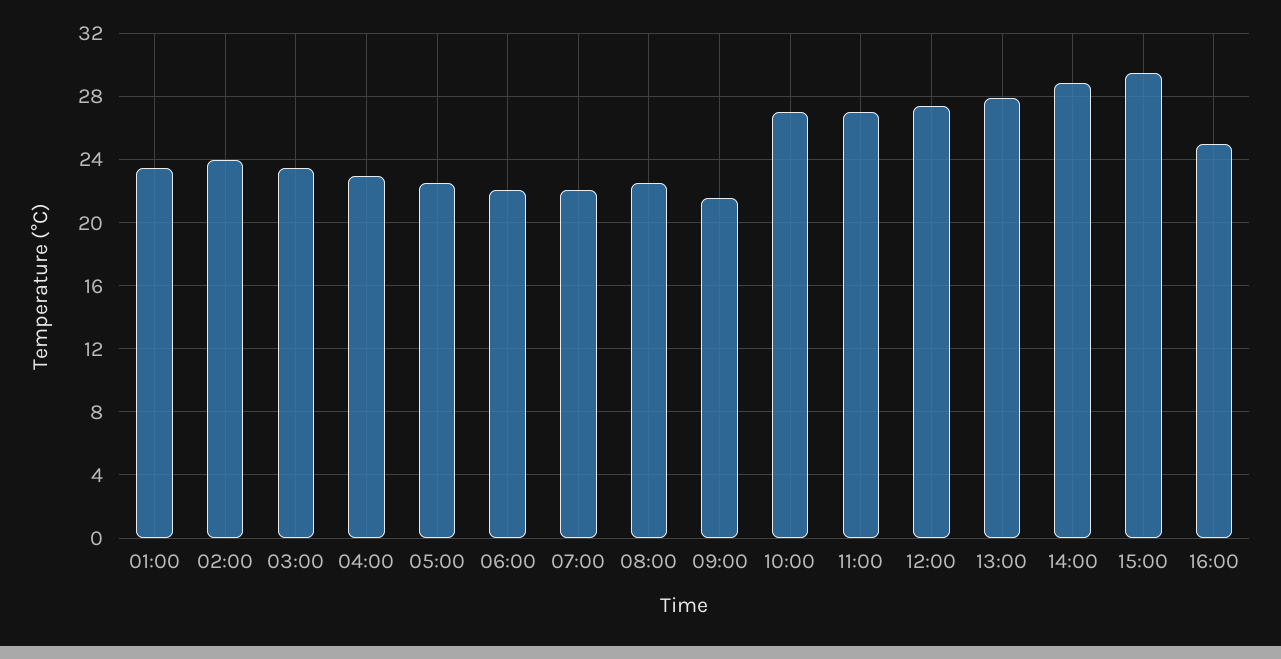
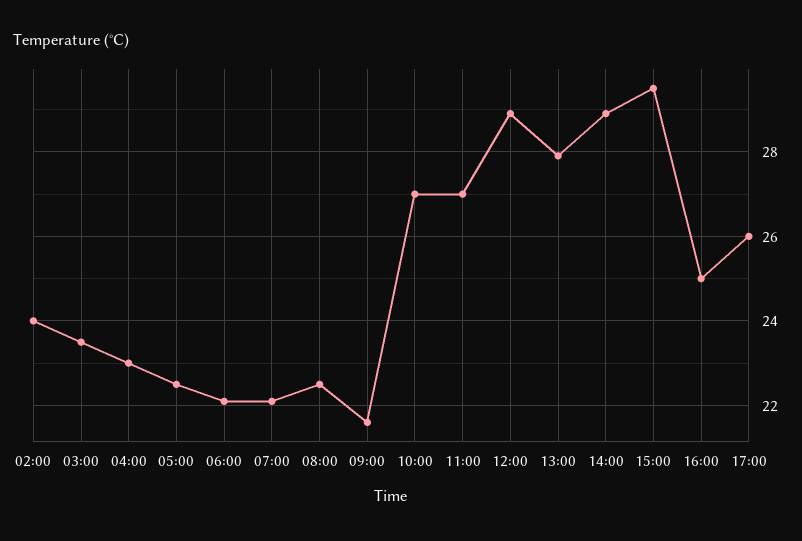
01:00: 23.5 -> none
12:00: 27.5 -> 29
17:00: none -> 26

